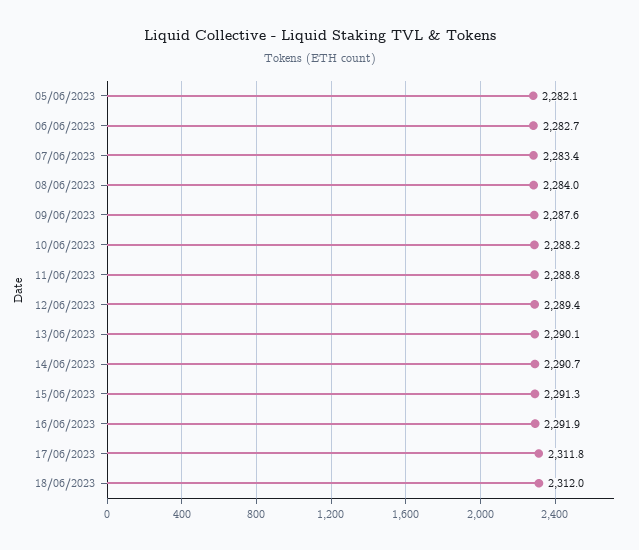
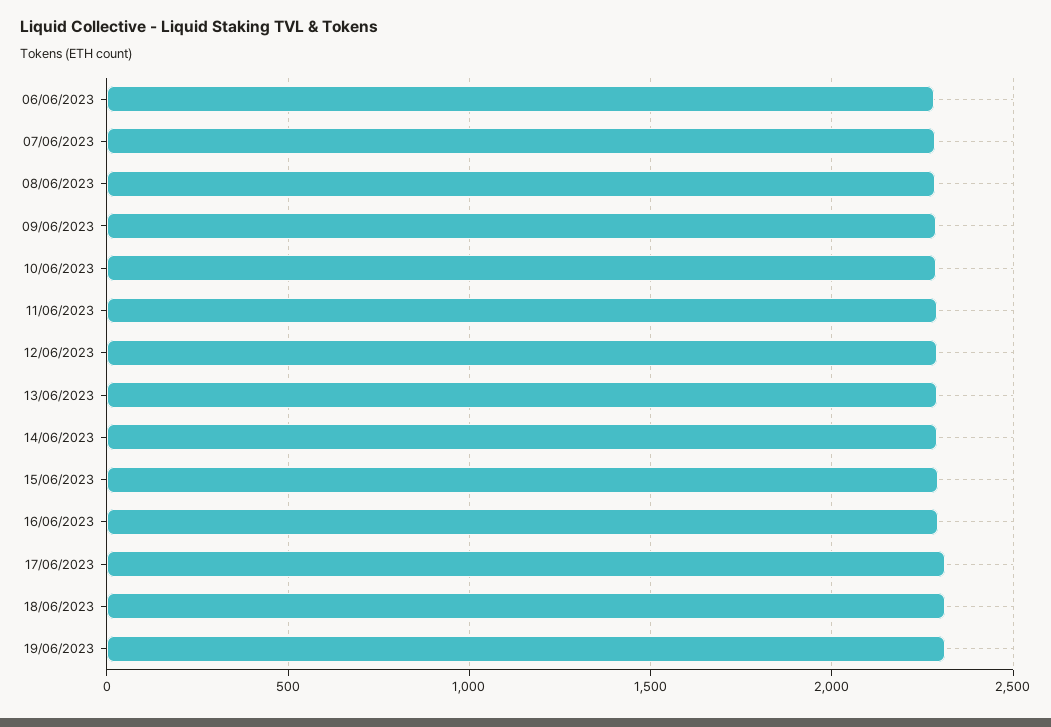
05/06/2023: 2282.1 -> none
19/06/2023: none -> 2300

